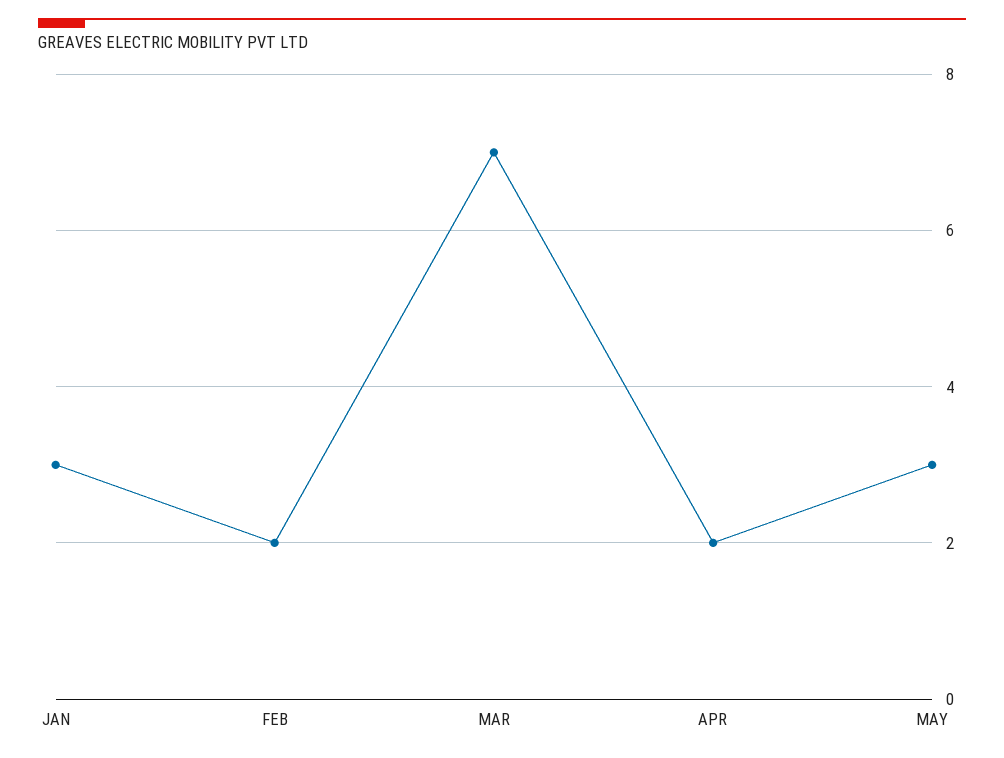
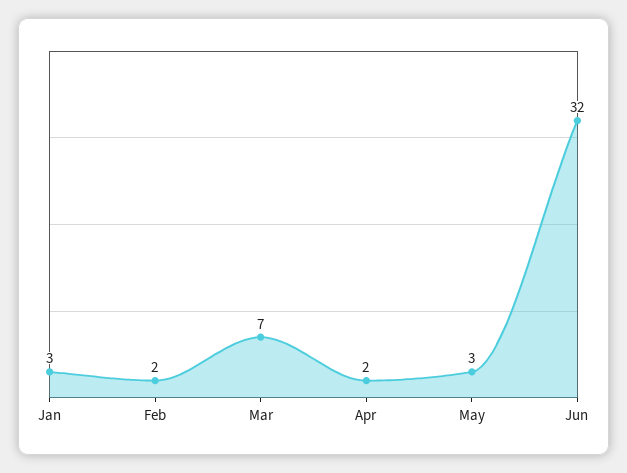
Jun: none -> 32

